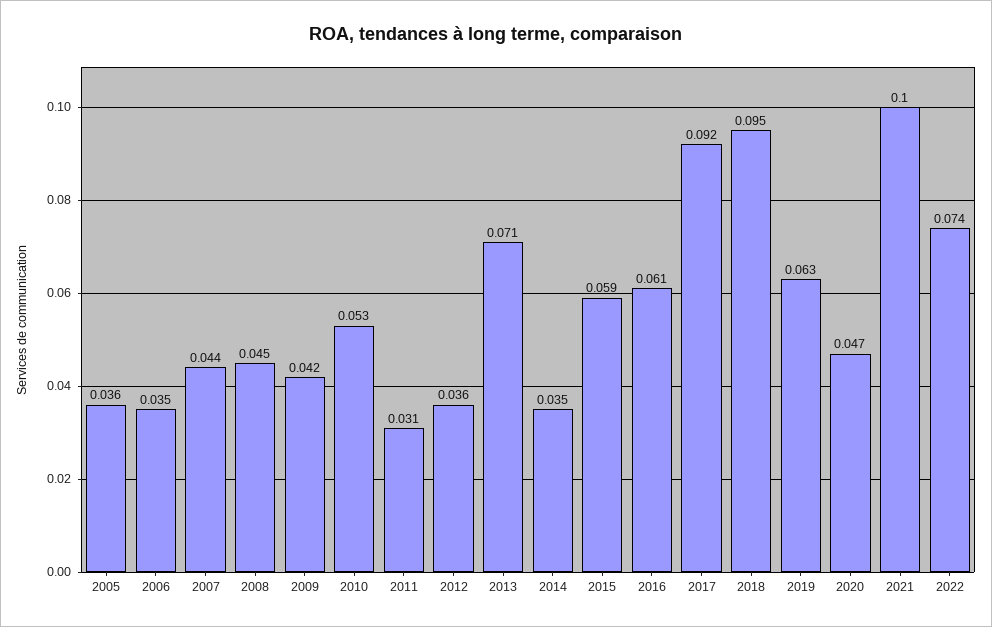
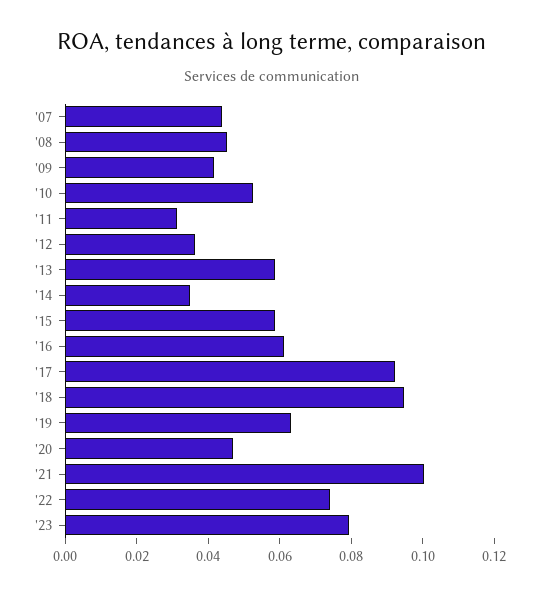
2005: 0.036 -> none
2006: 0.035 -> none
2013: 0.071 -> 0.06
'23: none -> 0.08

